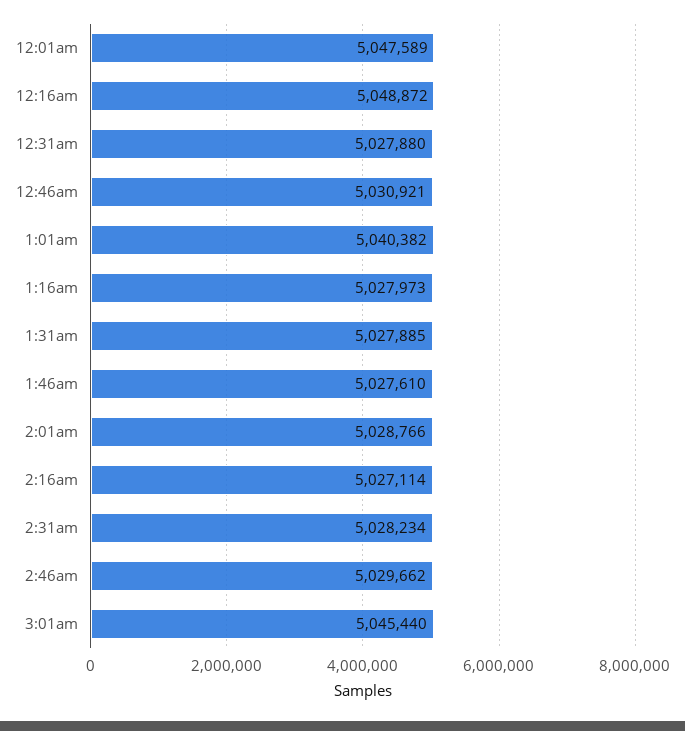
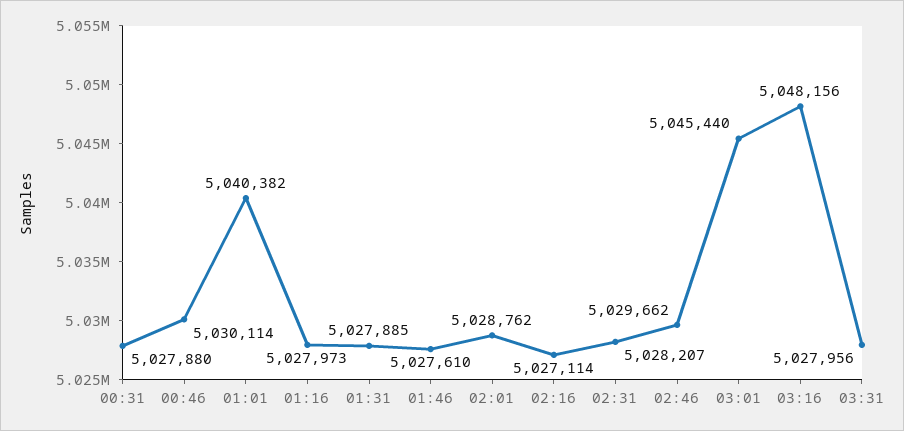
12:01am: 5047589 -> none
12:16am: 5048872 -> none
12:46am: 5030921 -> 5030114
2:01am: 5028766 -> 5028762
2:31am: 5028234 -> 5028207
03:16: none -> 5048156
03:31: none -> 5027956

